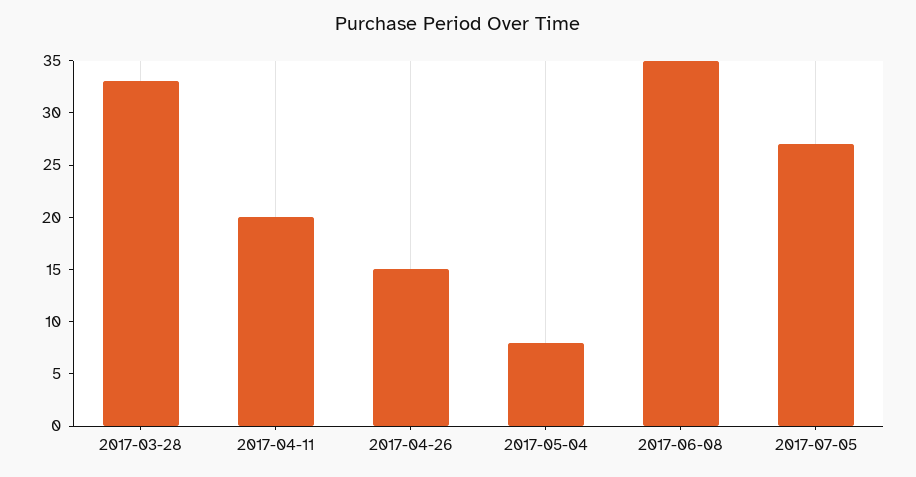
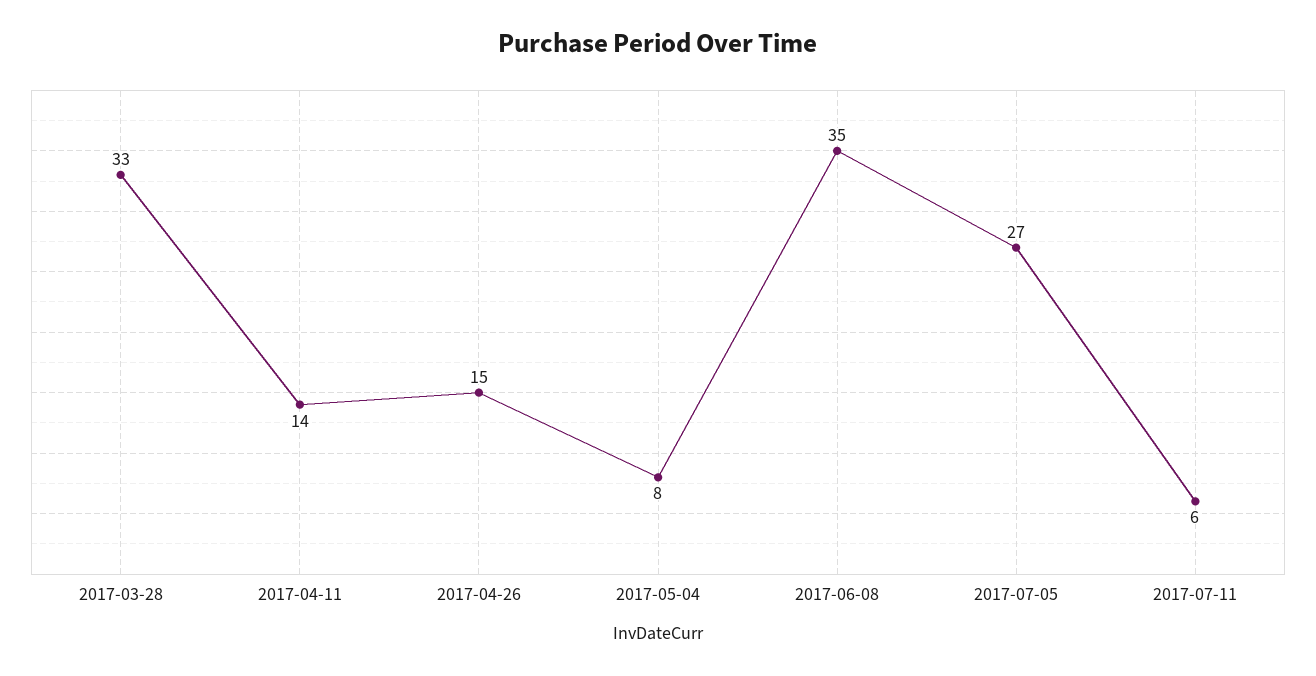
2017-04-11: 20 -> 14
2017-07-11: none -> 6

